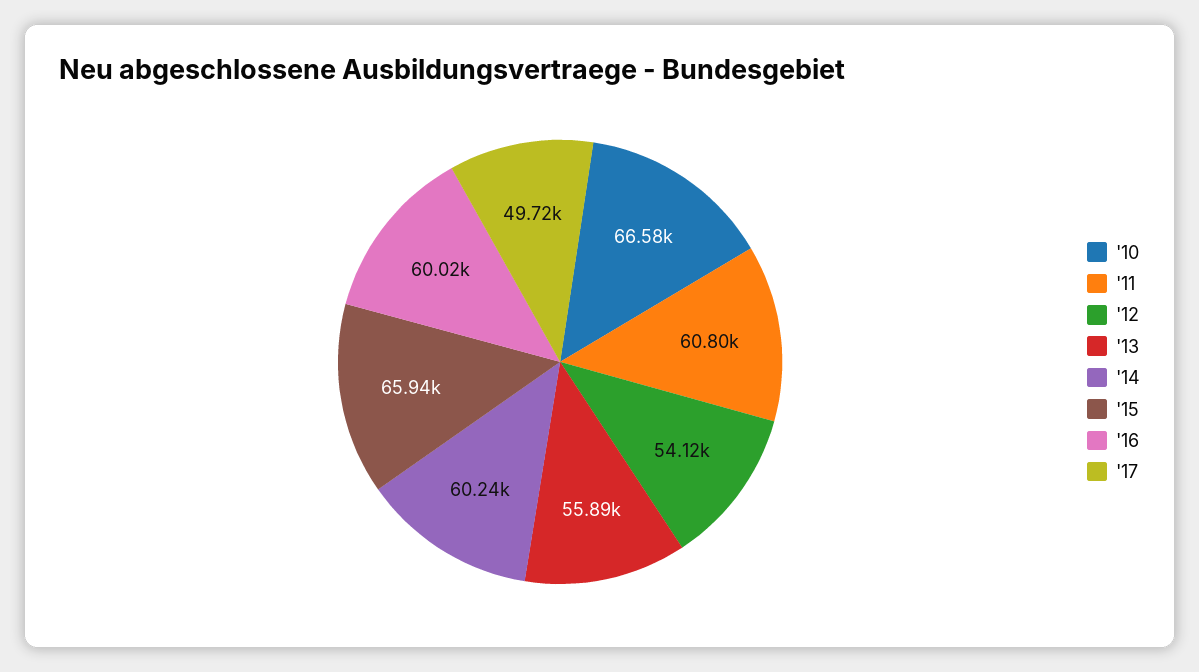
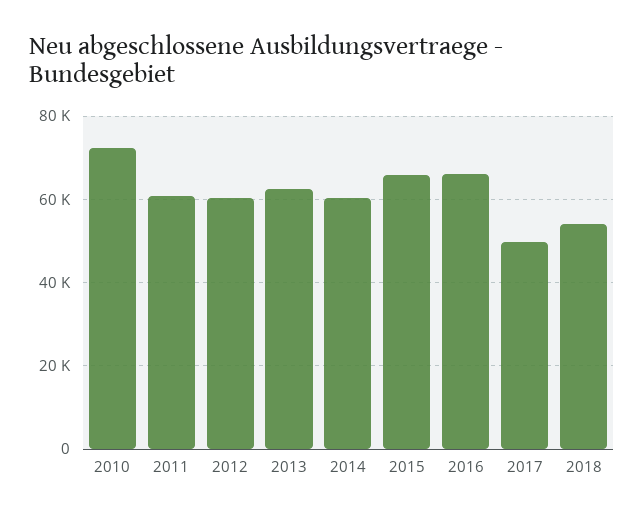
'10: 66580 -> 72000
'12: 54120 -> 60000
'13: 55890 -> 62000
'16: 60020 -> 66000
2018: none -> 54000

